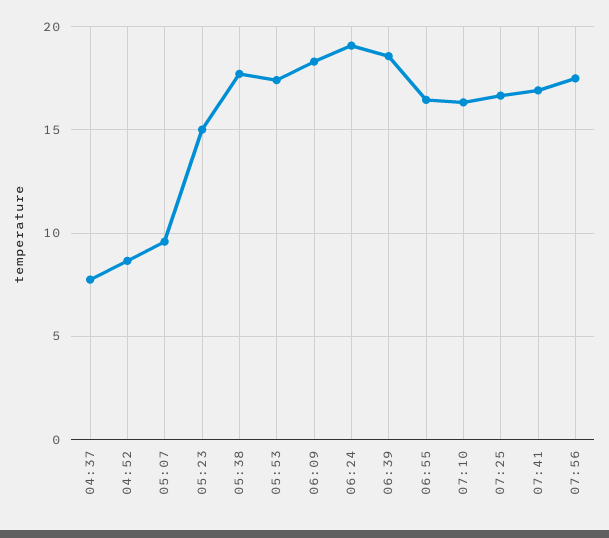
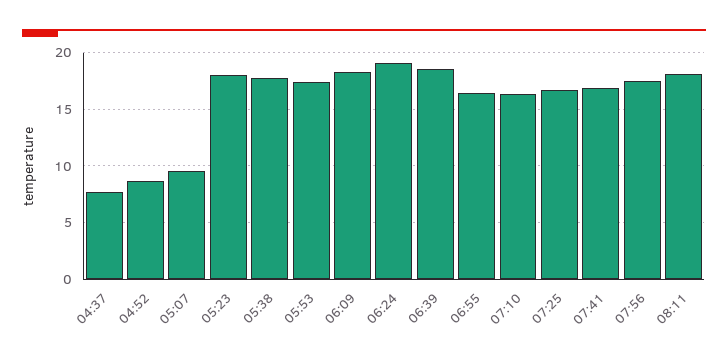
05:23: 15 -> 18
08:11: none -> 18

